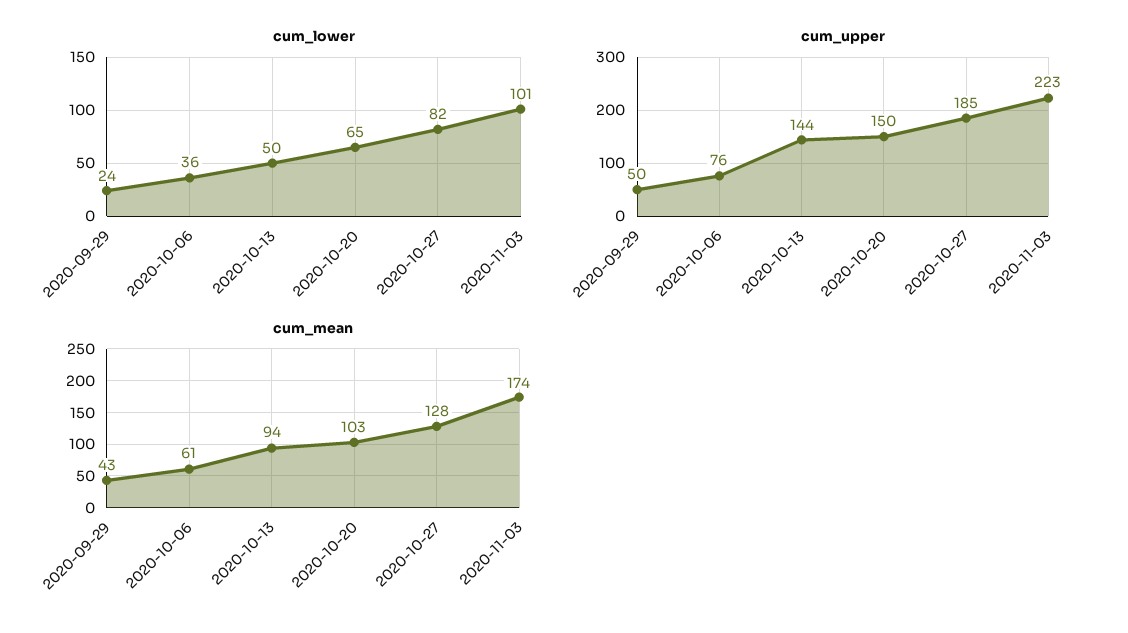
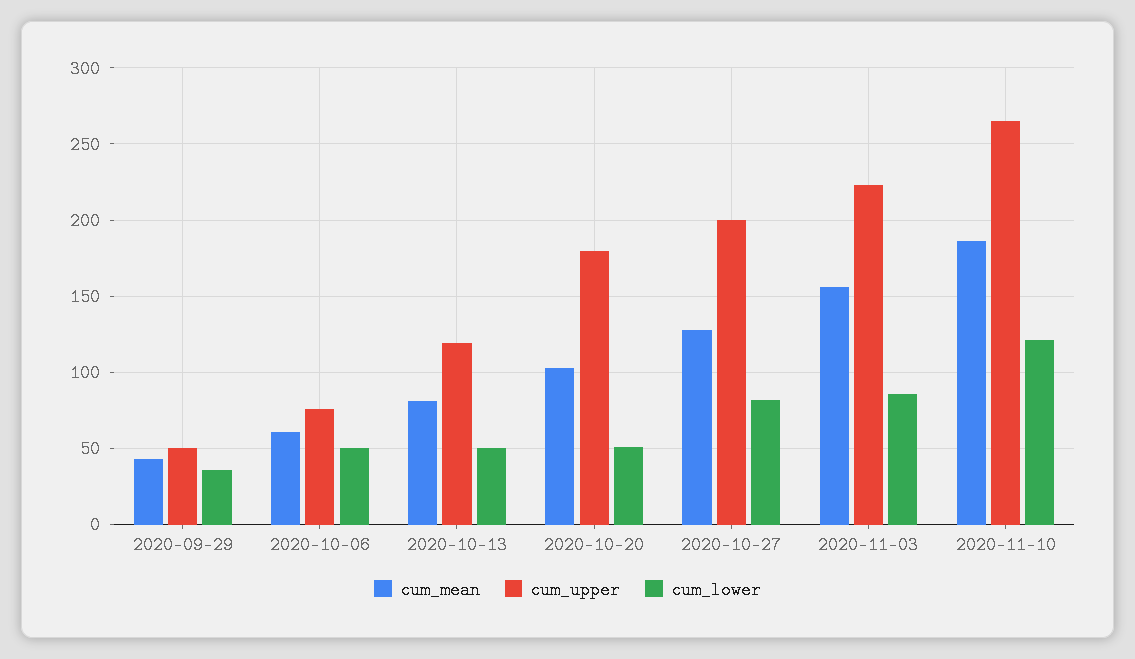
cum_lower, 2020-09-29: 24 -> 35
cum_lower, 2020-10-06: 36 -> 50
cum_lower, 2020-10-20: 65 -> 50
cum_lower, 2020-11-03: 101 -> 85
cum_upper, 2020-10-13: 144 -> 120
cum_upper, 2020-10-20: 150 -> 180
cum_upper, 2020-10-27: 185 -> 200
cum_mean, 2020-10-13: 94 -> 80
cum_mean, 2020-11-03: 174 -> 155
cum_mean, 2020-11-10: none -> 185
cum_upper, 2020-11-10: none -> 265
cum_lower, 2020-11-10: none -> 120

